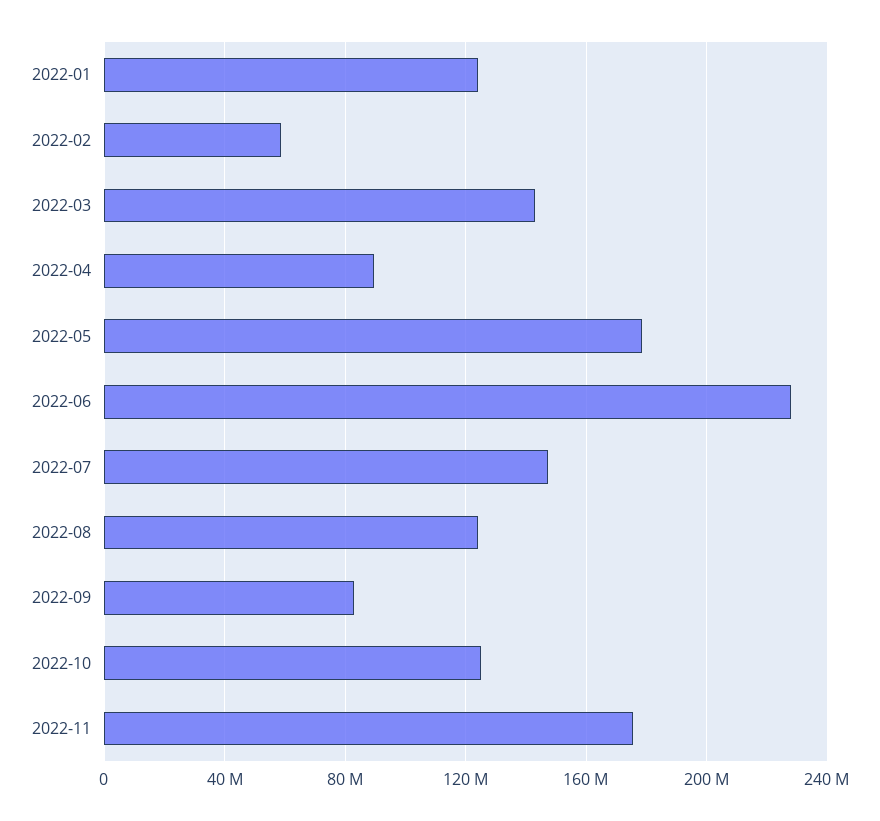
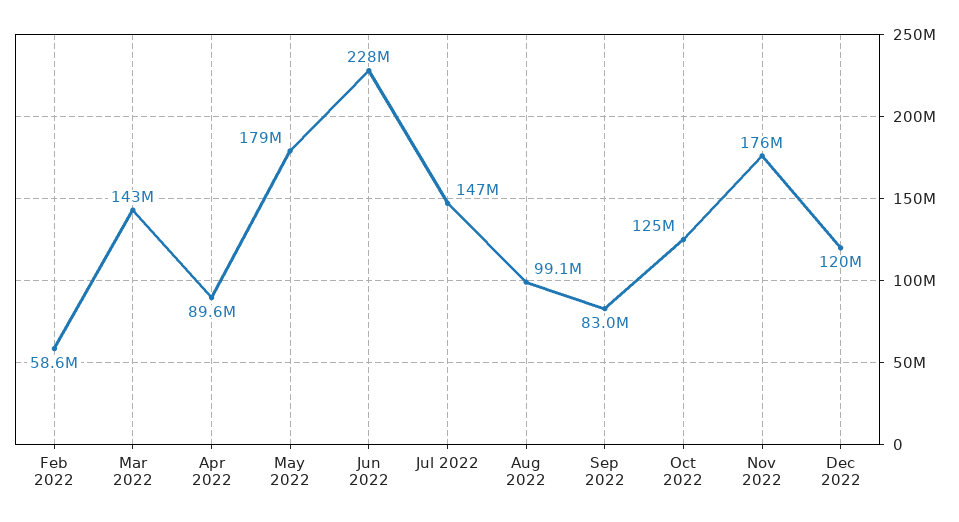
2022-01: 125000000 -> none
2022-08: 125000000 -> 99100000
Dec 2022: none -> 120000000

